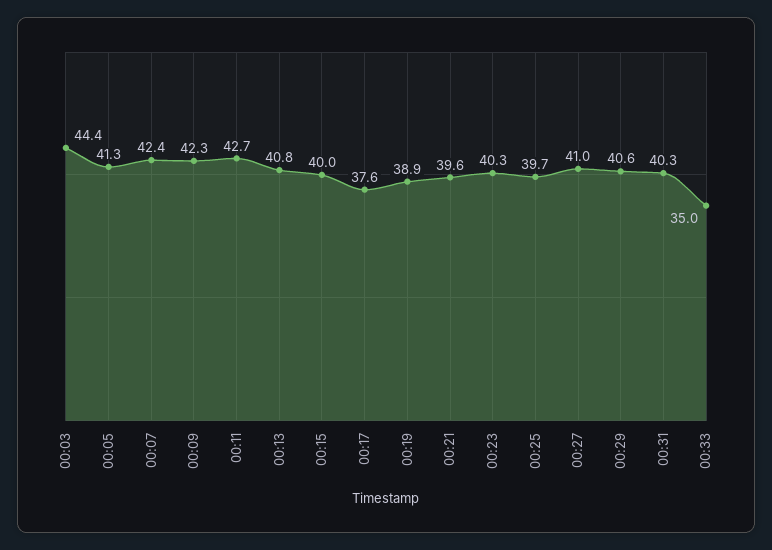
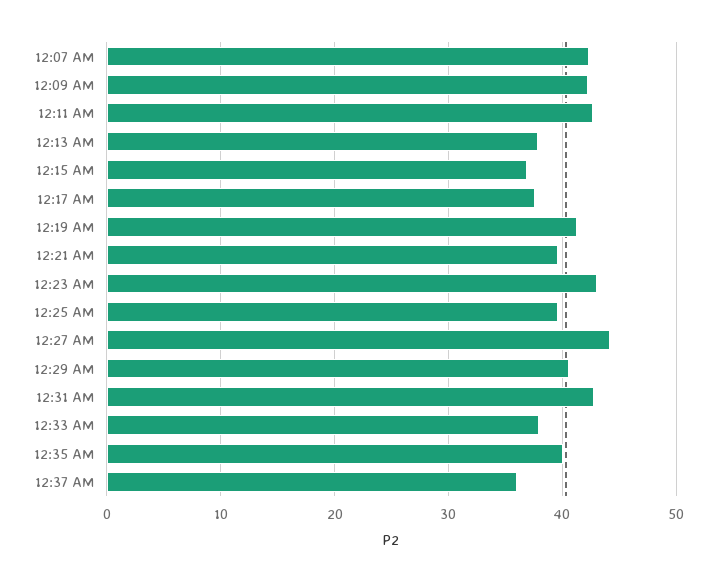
00:03: 44.4 -> none
00:05: 41.3 -> none
00:13: 40.8 -> 38
00:15: 40 -> 37
00:19: 38.9 -> 41
00:23: 40.3 -> 43
00:27: 41 -> 44
00:31: 40.3 -> 43
00:33: 35 -> 38
12:35 AM: none -> 40
12:37 AM: none -> 36

